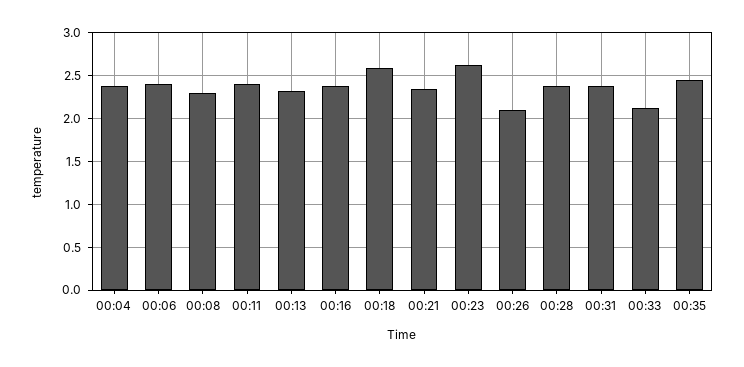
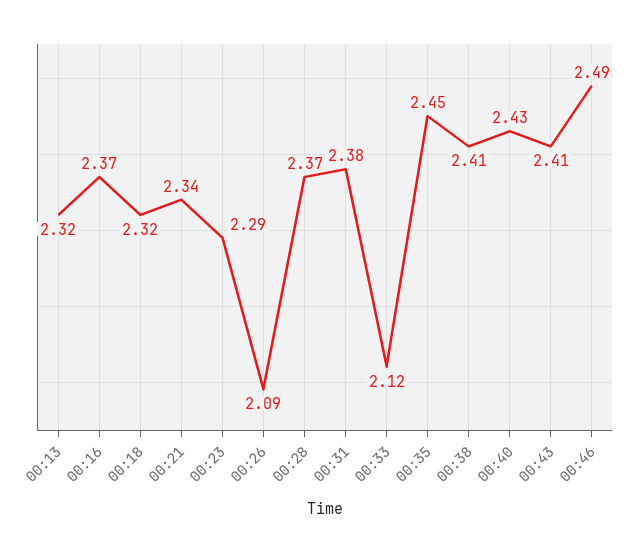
00:04: 2.4 -> none
00:06: 2.4 -> none
00:08: 2.3 -> none
00:11: 2.4 -> none
00:18: 2.6 -> 2.32
00:23: 2.6 -> 2.29
00:38: none -> 2.41
00:40: none -> 2.43
00:43: none -> 2.41
00:46: none -> 2.49

